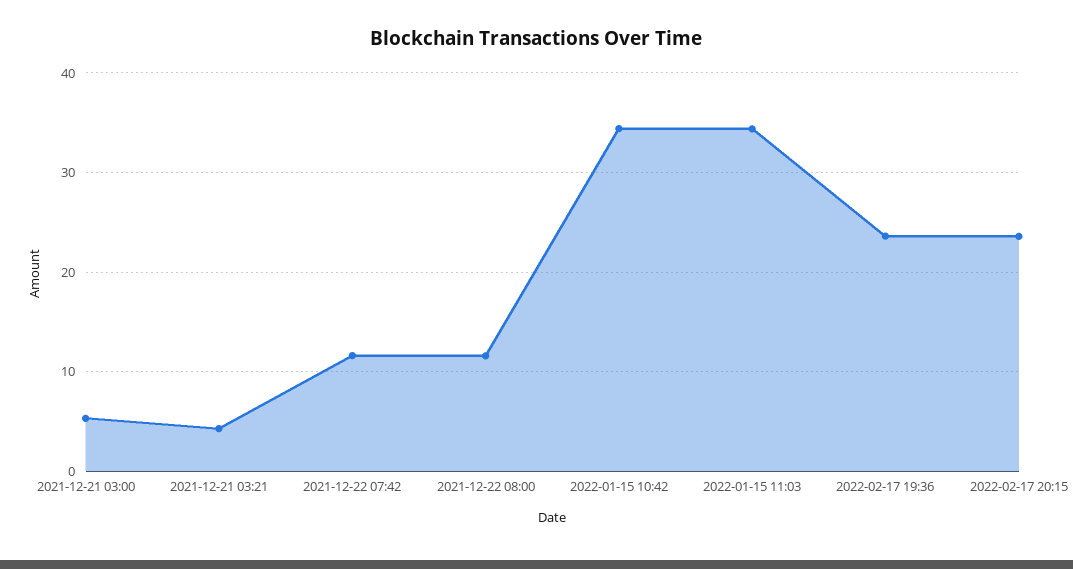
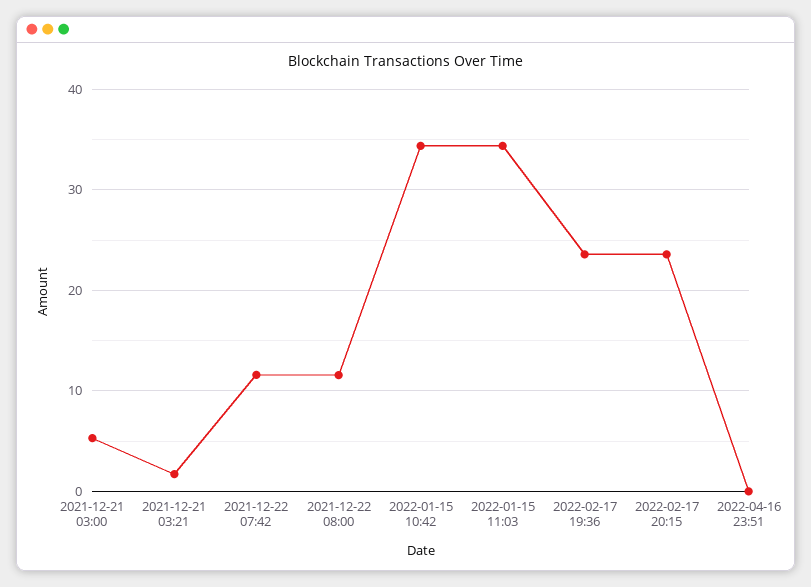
2021-12-21 03:21: 4 -> 2
2022-04-16 23:51: none -> 0

